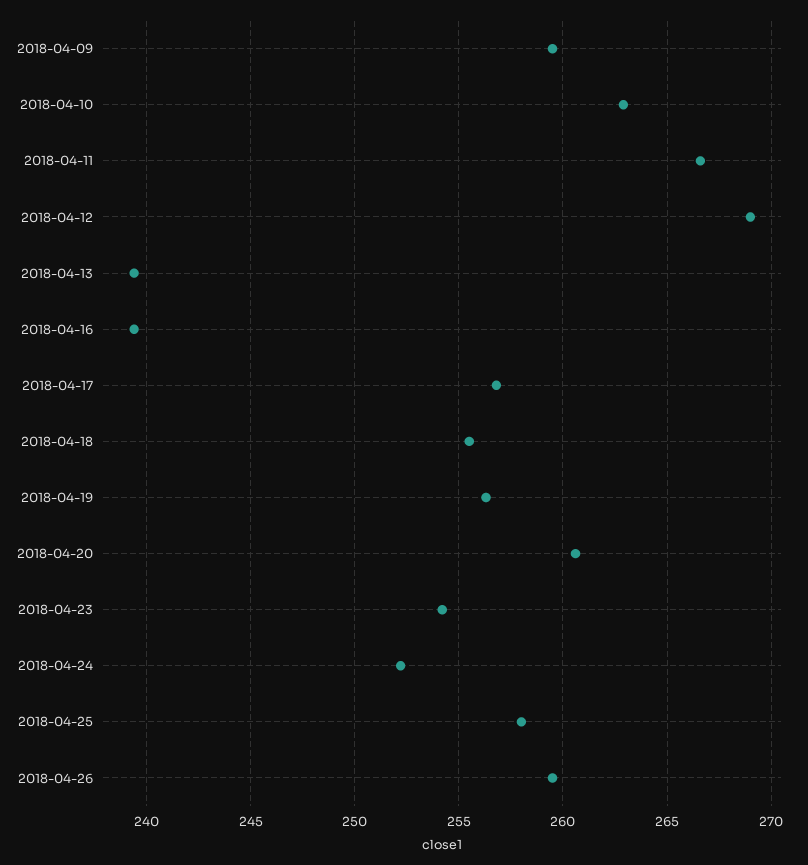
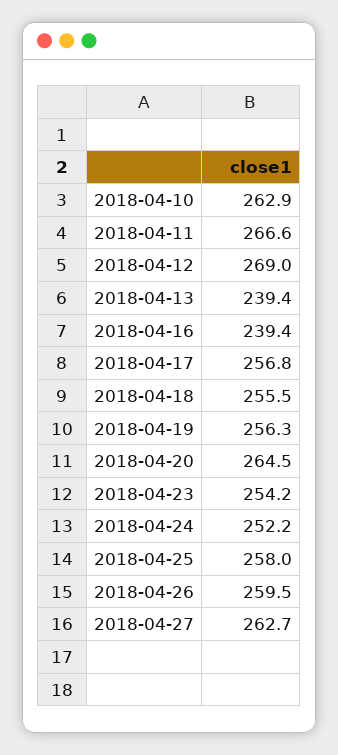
2018-04-09: 259.5 -> none
2018-04-20: 260.5 -> 264.5
2018-04-27: none -> 262.7

